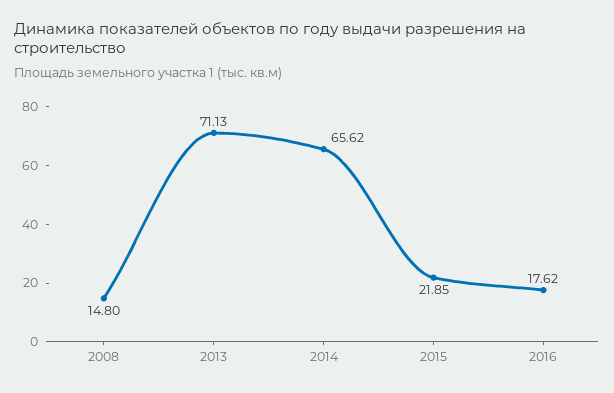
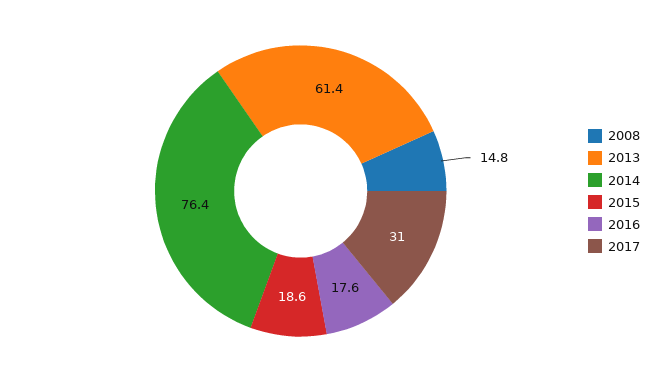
2013: 71.13 -> 61.4
2014: 65.62 -> 76.4
2015: 21.85 -> 18.6
2017: none -> 31

